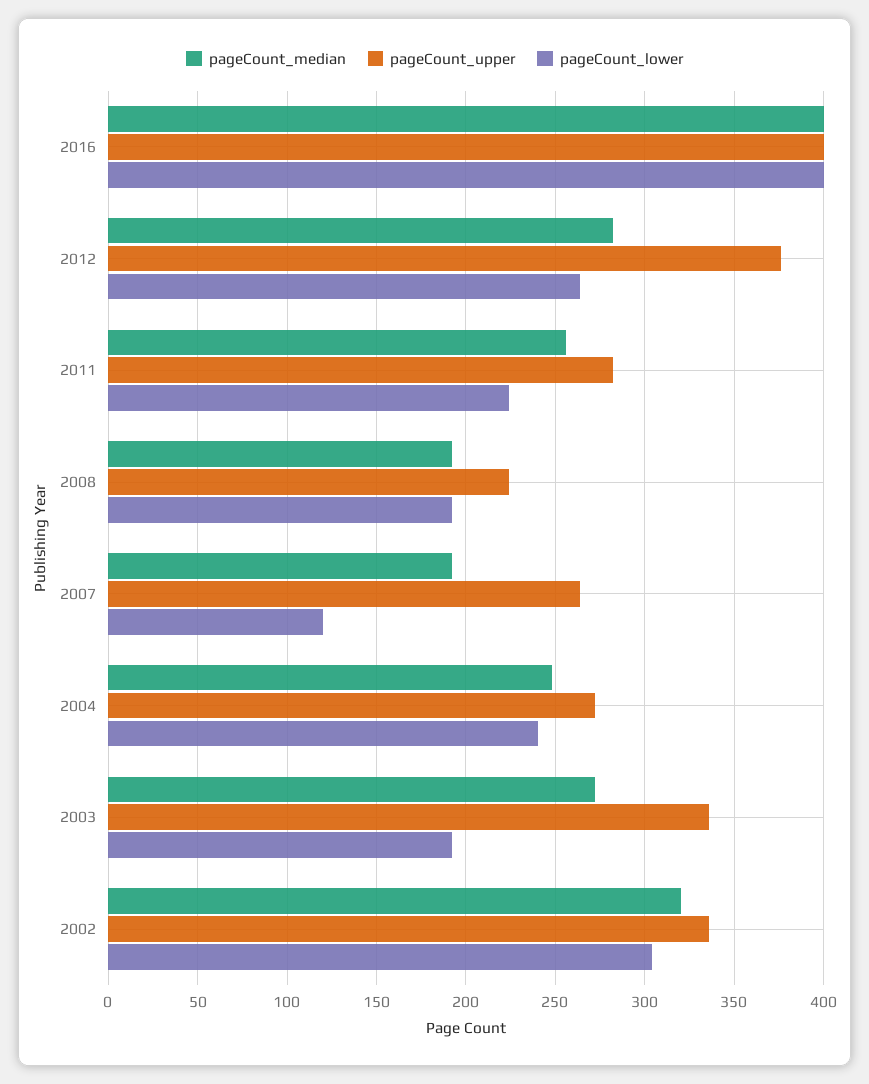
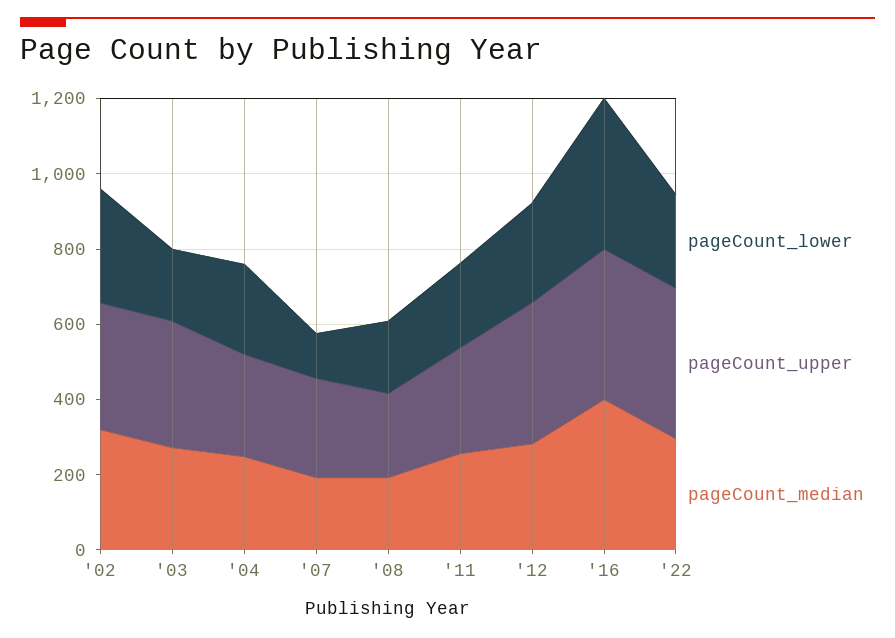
pageCount_lower, '22: none -> 250
pageCount_upper, '22: none -> 400
pageCount_median, '22: none -> 300

